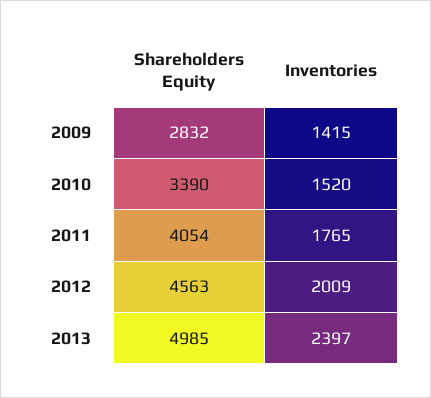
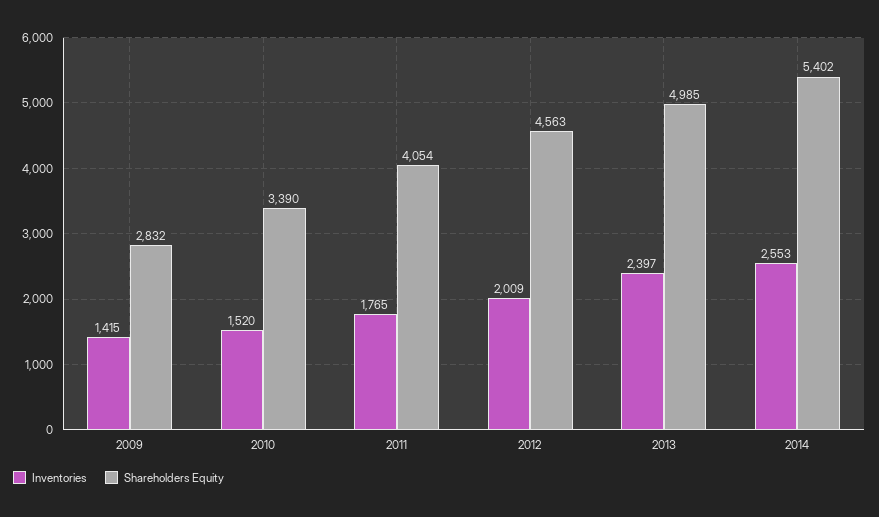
Inventories, 2014: none -> 2553
Shareholders Equity, 2014: none -> 5402

